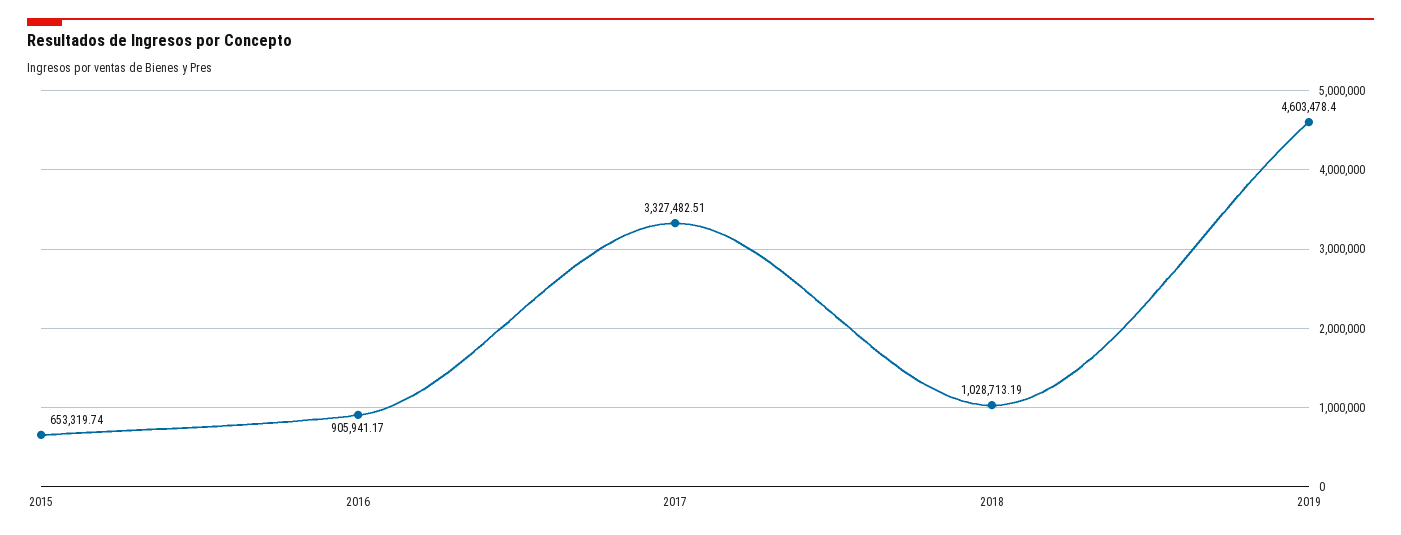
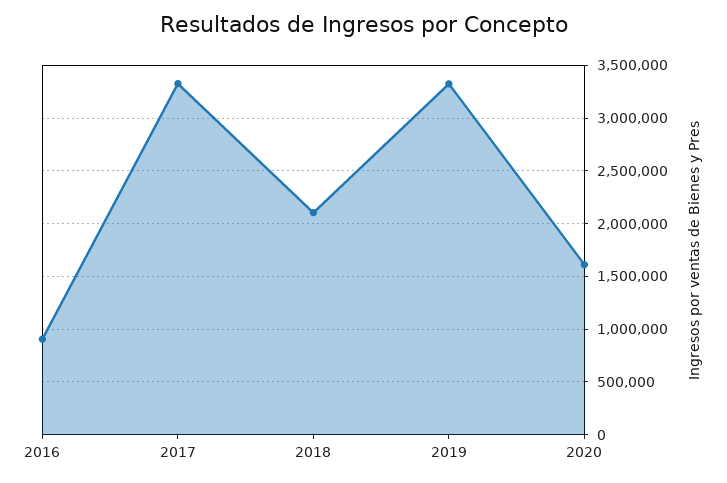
2015: 653319.74 -> none
2018: 1028713.19 -> 2100000
2019: 4603478.4 -> 3300000
2020: none -> 1600000

